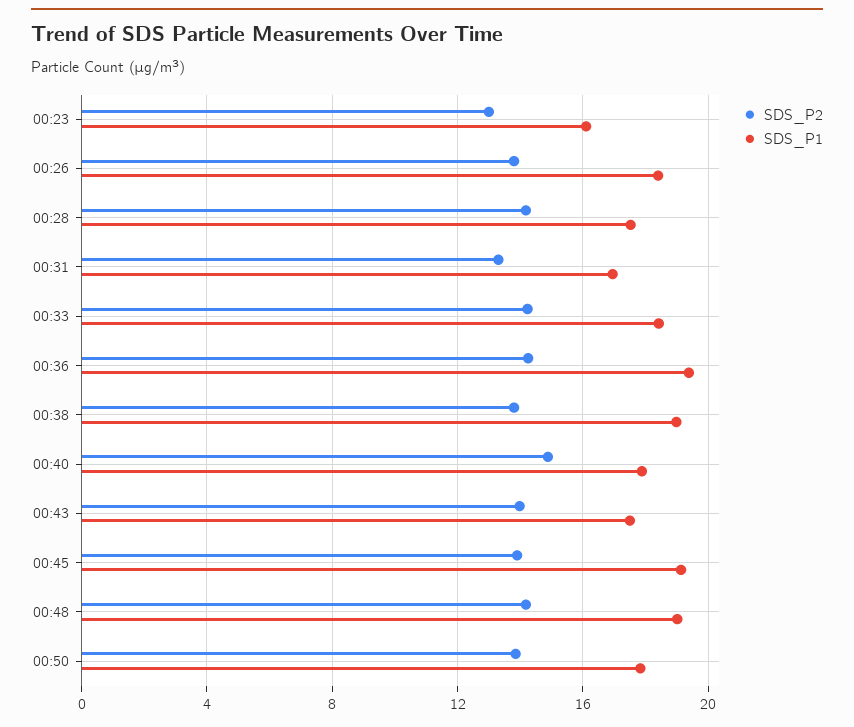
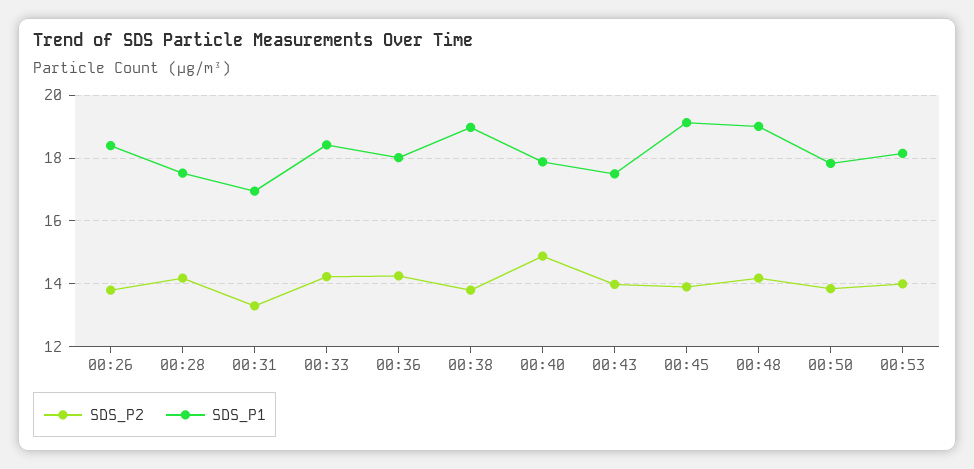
SDS_P2, 00:23: 13 -> none
SDS_P1, 00:23: 16 -> none
SDS_P1, 00:36: 19.5 -> 18
SDS_P2, 00:53: none -> 14
SDS_P1, 00:53: none -> 18.2

